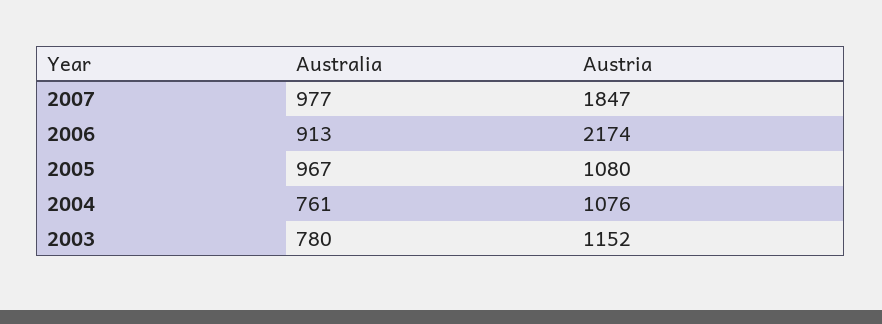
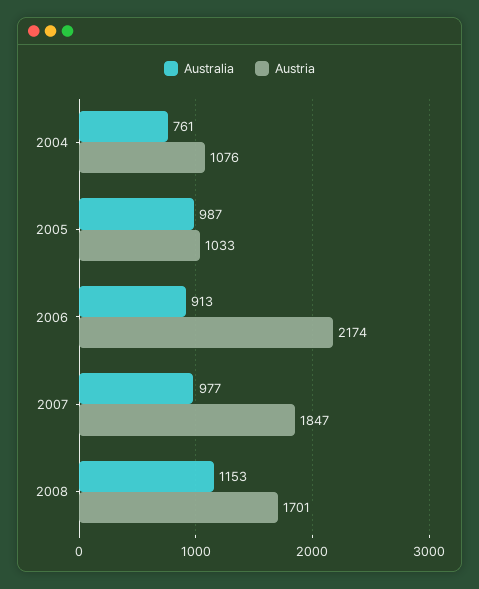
Australia, 2005: 967 -> 987
Austria, 2005: 1080 -> 1033
Australia, 2003: 780 -> none
Austria, 2003: 1152 -> none
Australia, 2008: none -> 1153
Austria, 2008: none -> 1701

